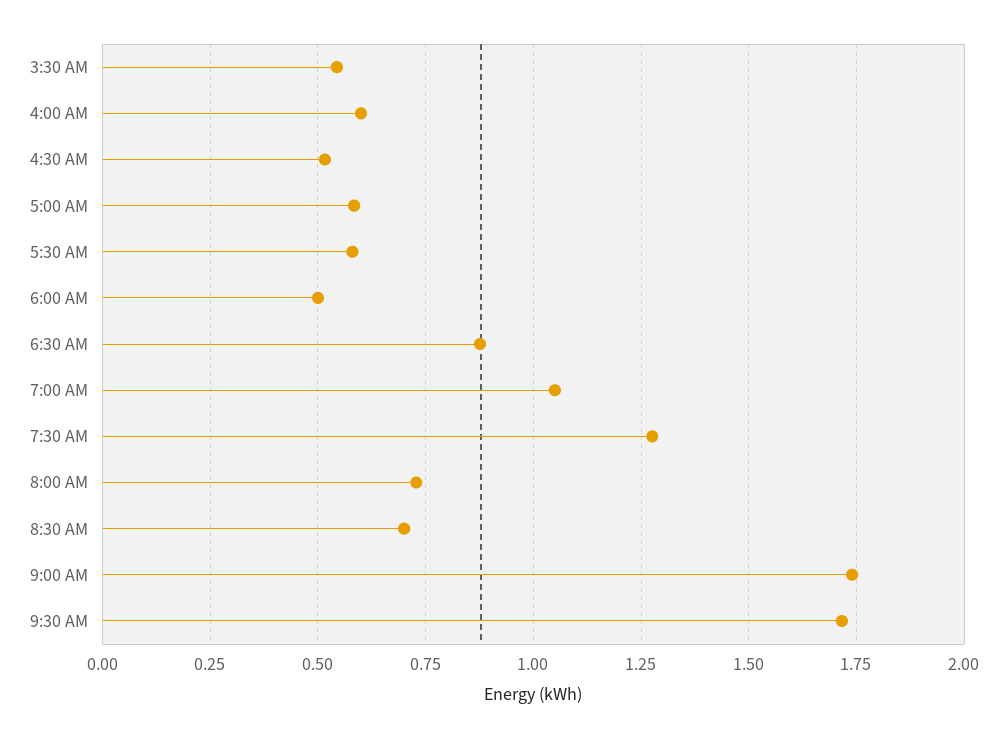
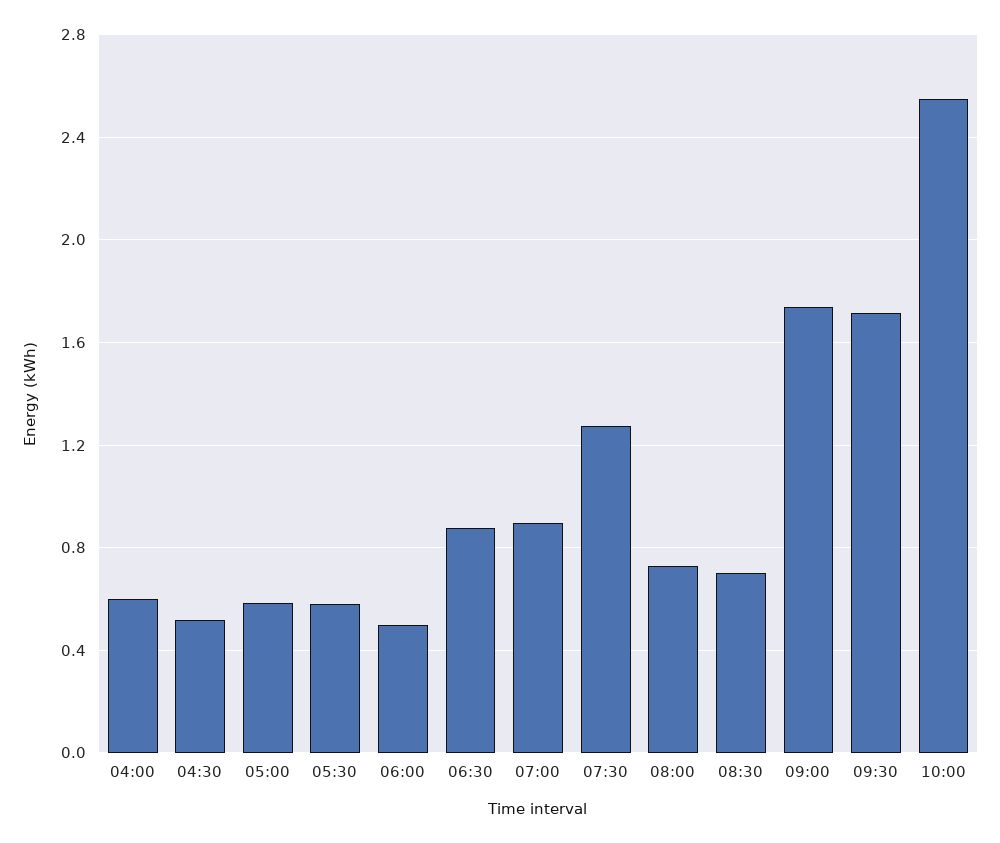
3:30 AM: 0.55 -> none
7:00 AM: 1.05 -> 0.9
10:00: none -> 2.55

